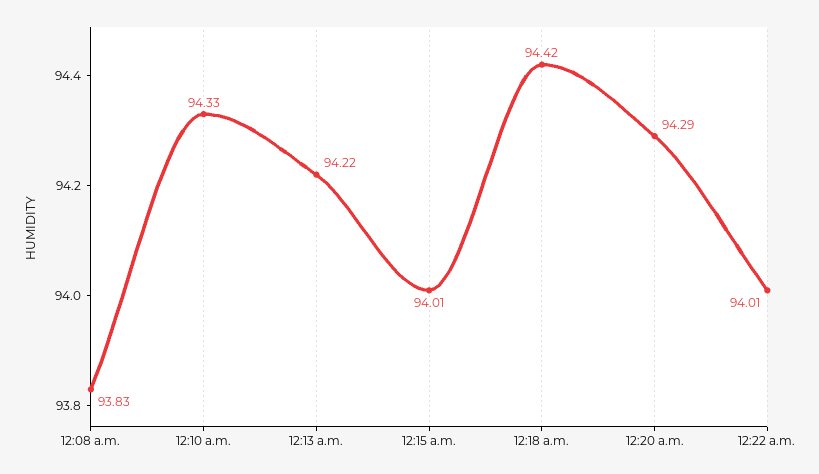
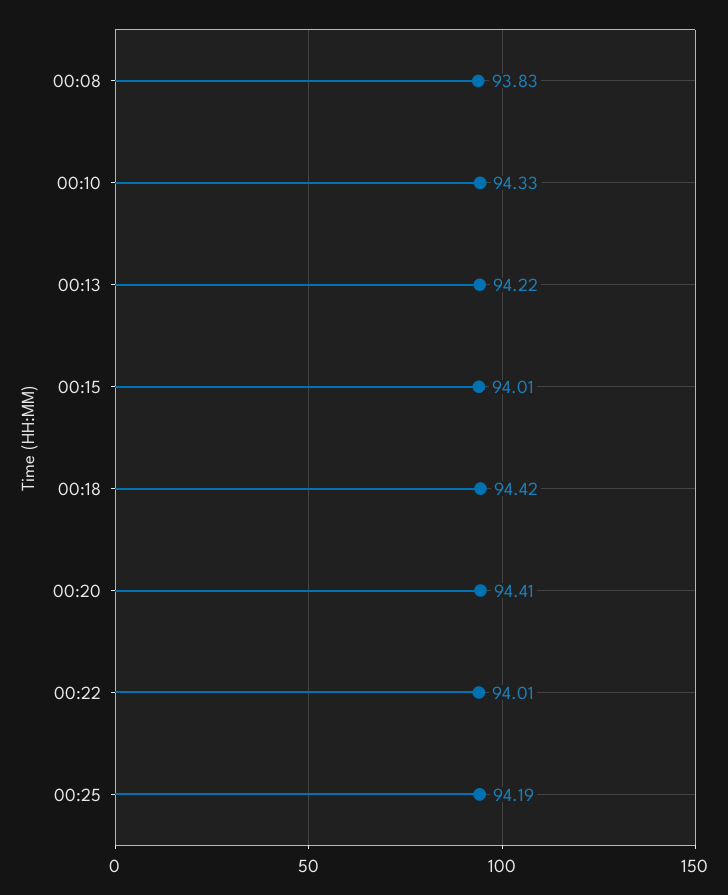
12:20 a.m.: 94.29 -> 94.41
00:25: none -> 94.19

